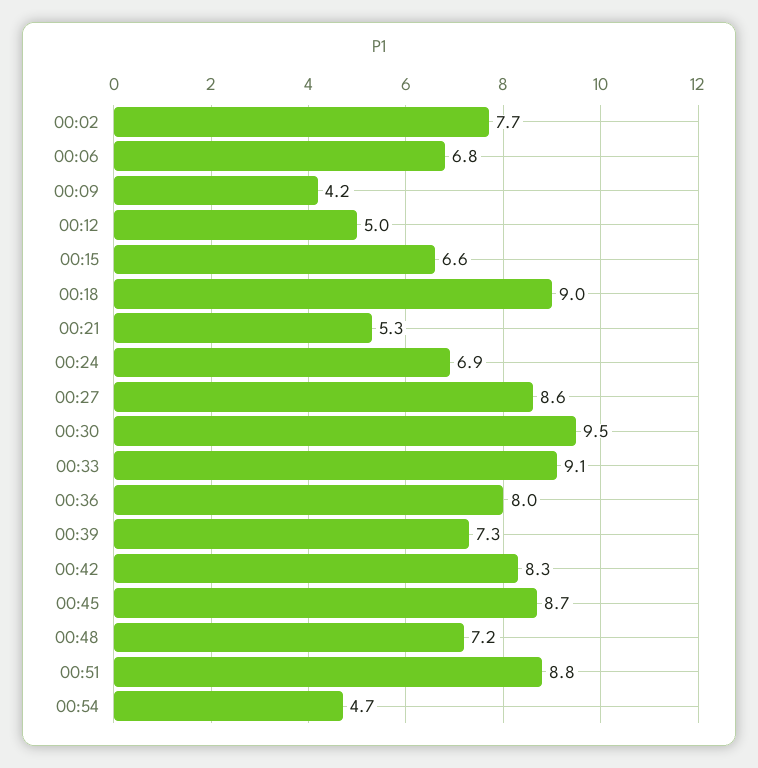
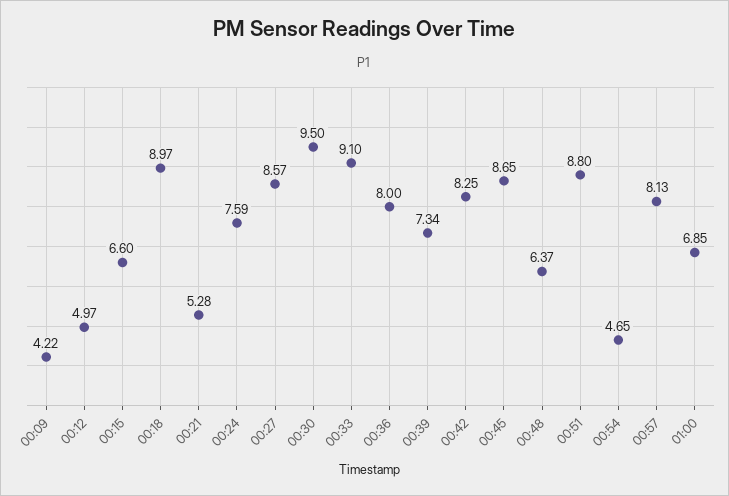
00:02: 7.7 -> none
00:06: 6.8 -> none
00:24: 6.9 -> 7.59
00:48: 7.2 -> 6.37
00:57: none -> 8.13
01:00: none -> 6.85

